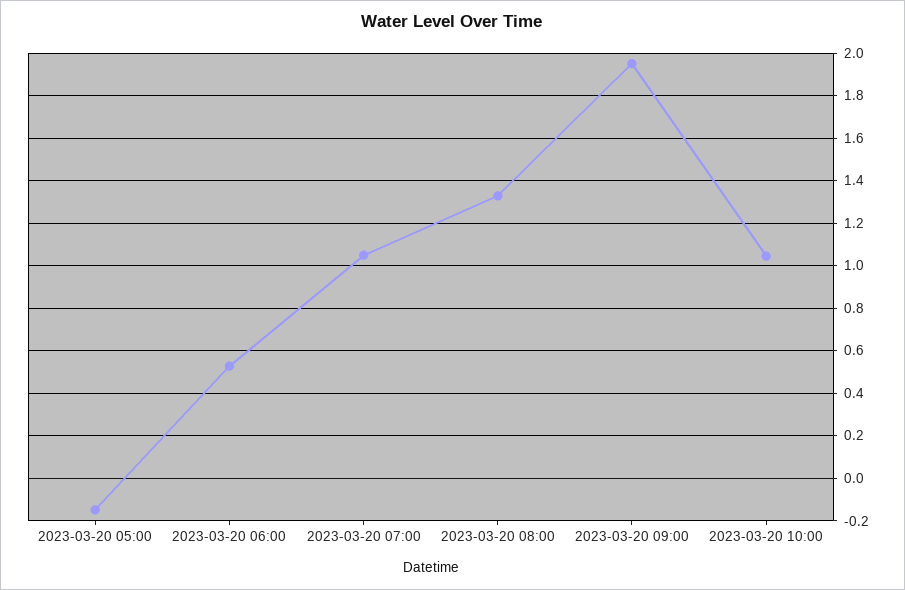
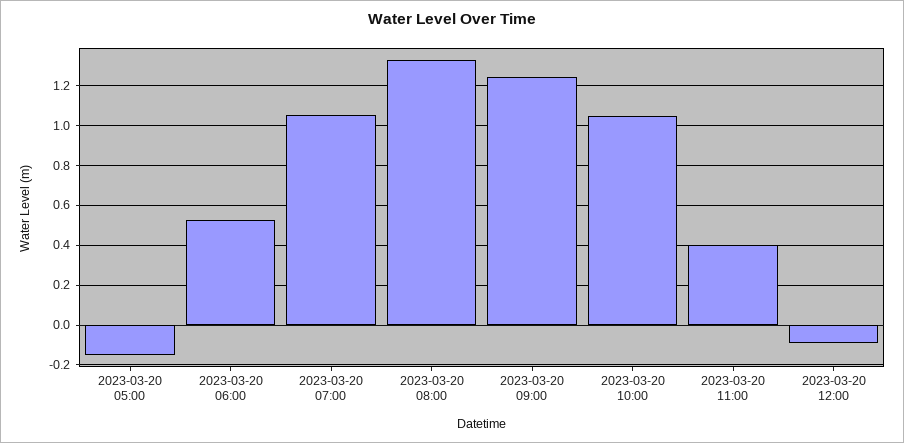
2023-03-20 09:00: 1.95 -> 1.25
2023-03-20 11:00: none -> 0.4
2023-03-20 12:00: none -> -0.1

